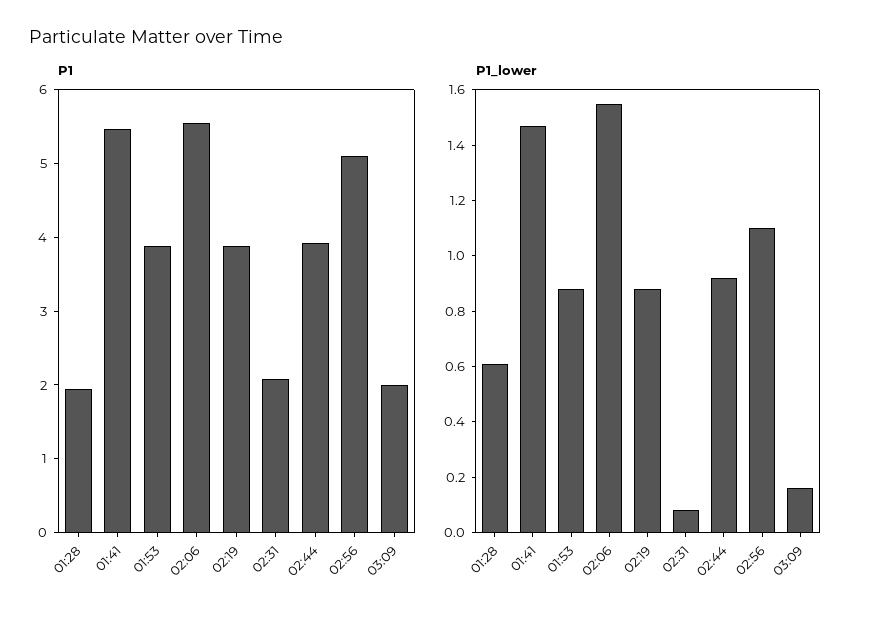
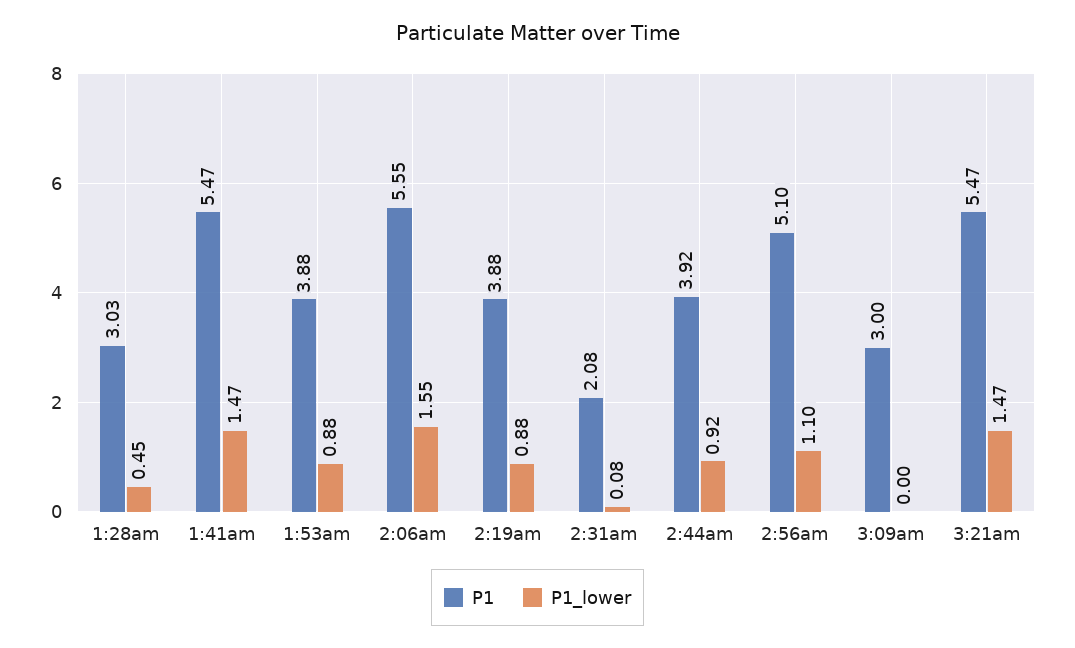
P1, 01:28: 2 -> 3.03
P1, 03:09: 2 -> 3
P1_lower, 01:28: 0.6 -> 0.45
P1_lower, 03:09: 0.15 -> 0
P1, 3:21am: none -> 5.47
P1_lower, 3:21am: none -> 1.47

